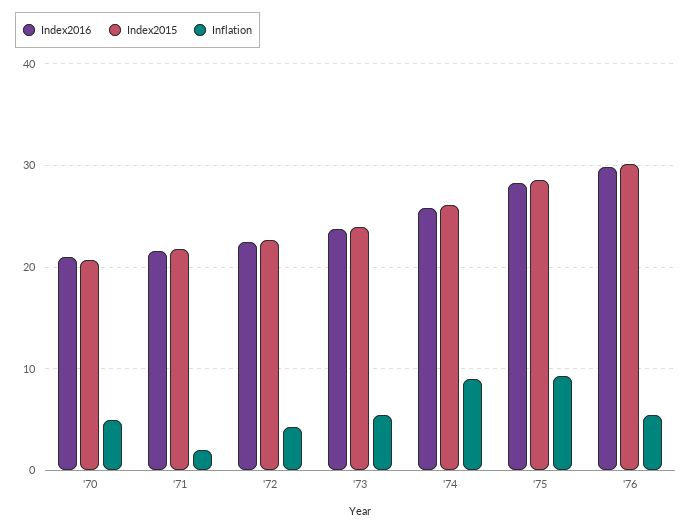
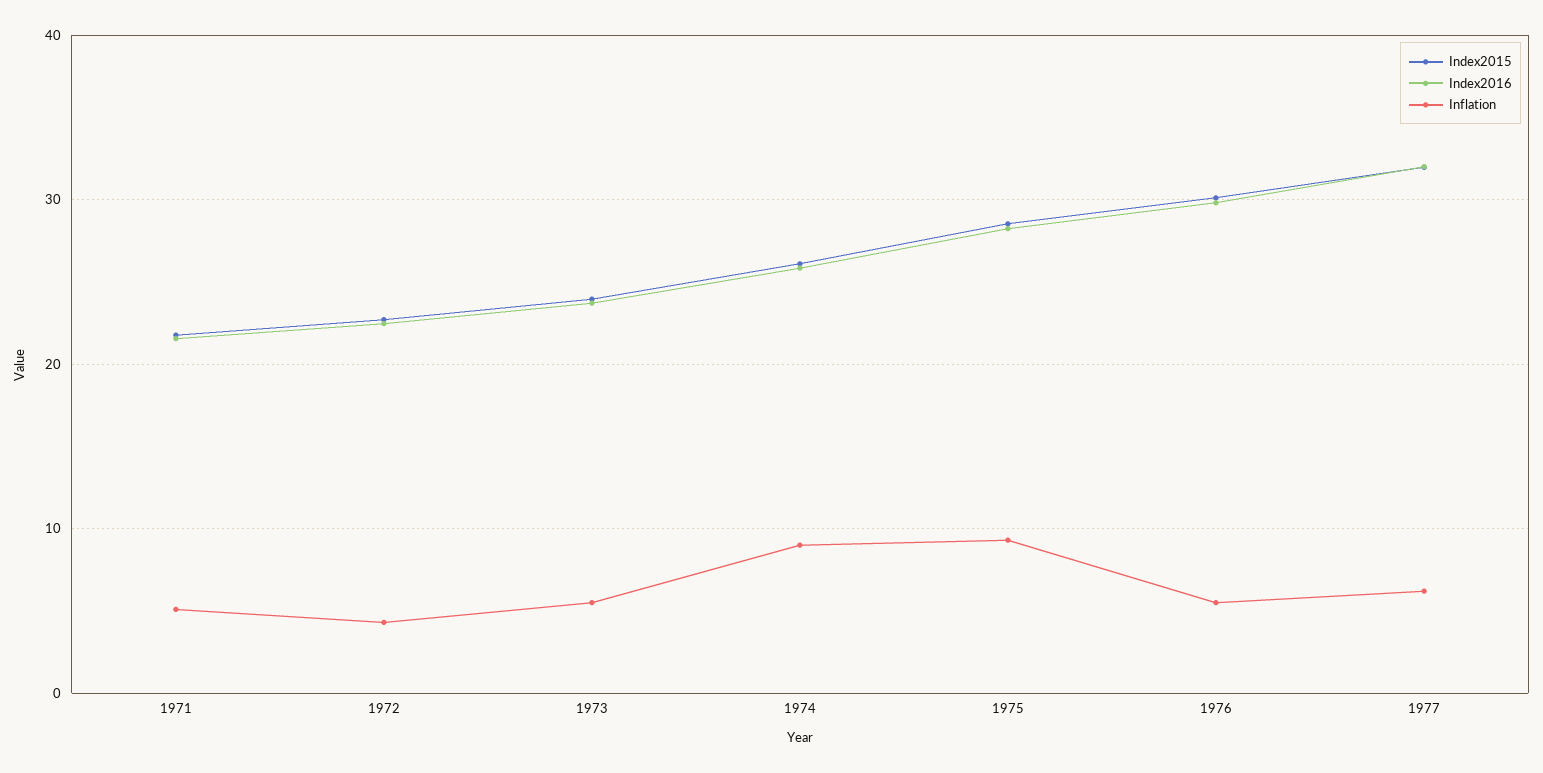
Index2016, '70: 21 -> none
Index2015, '70: 21 -> none
Inflation, '70: 5 -> none
Inflation, '71: 2 -> 5
Index2015, 1977: none -> 32
Index2016, 1977: none -> 32
Inflation, 1977: none -> 6

